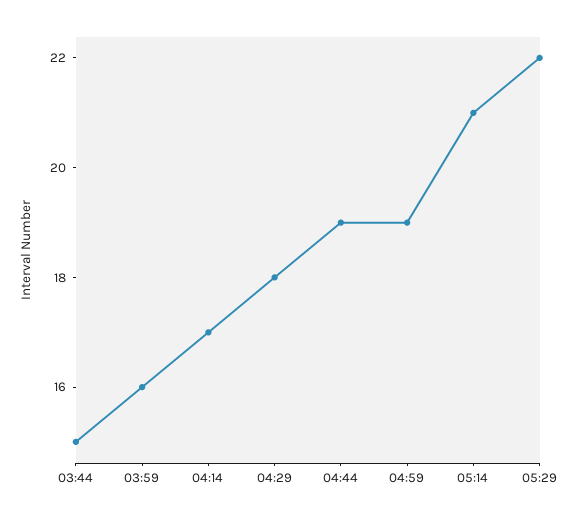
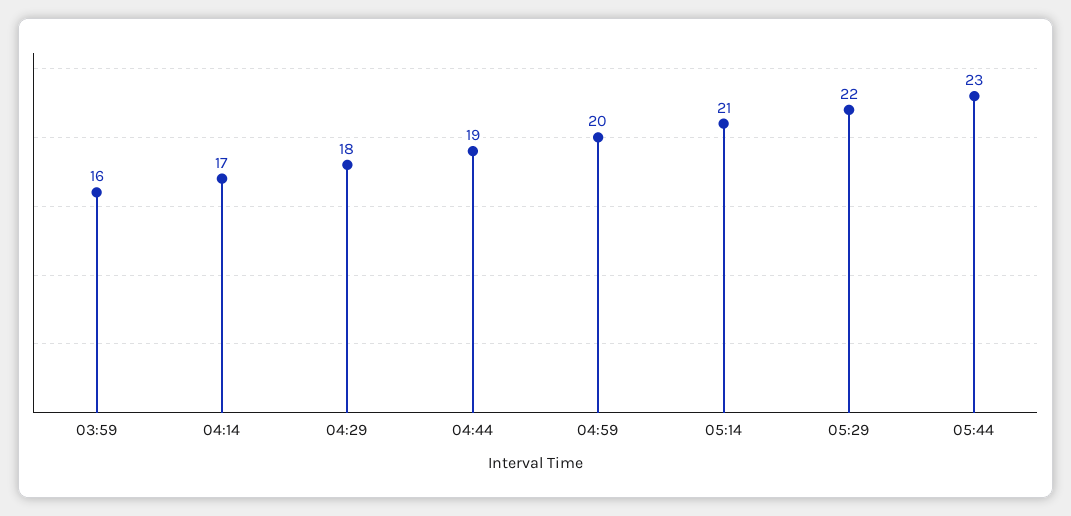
03:44: 15 -> none
04:59: 19 -> 20
05:44: none -> 23

